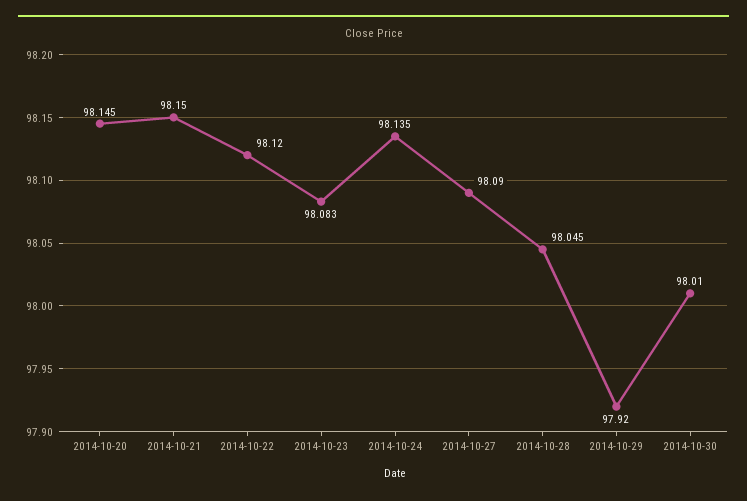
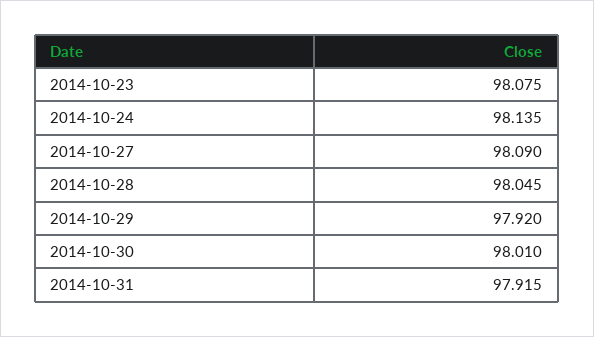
2014-10-20: 98.145 -> none
2014-10-21: 98.15 -> none
2014-10-22: 98.12 -> none
2014-10-23: 98.083 -> 98.075
2014-10-31: none -> 97.915

